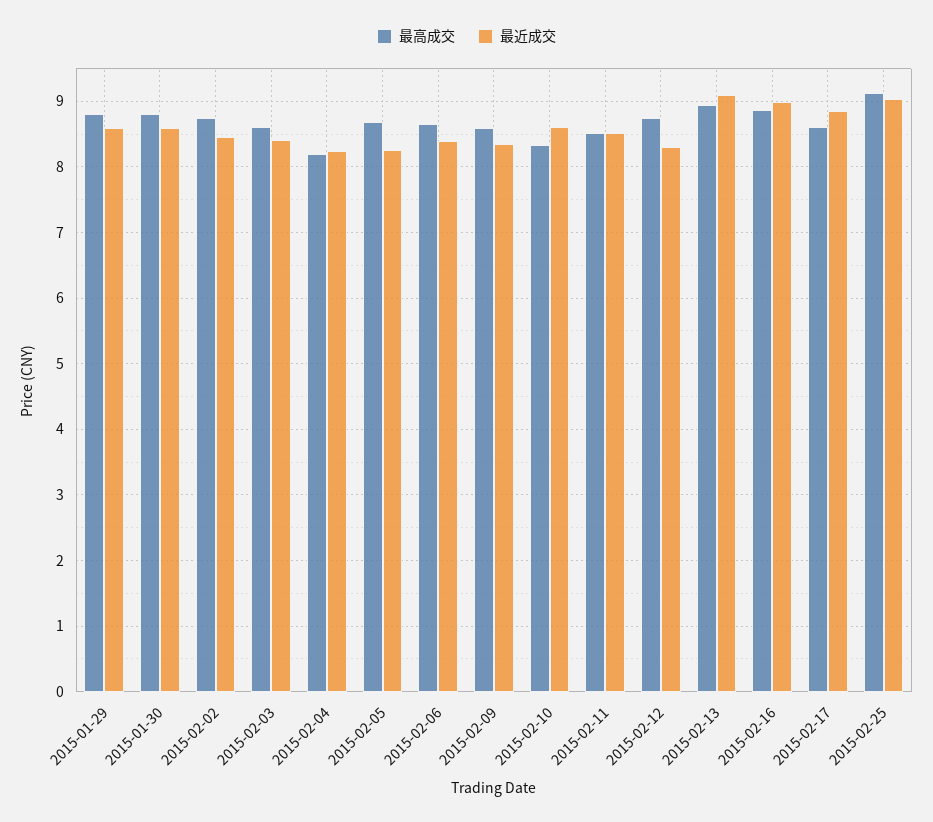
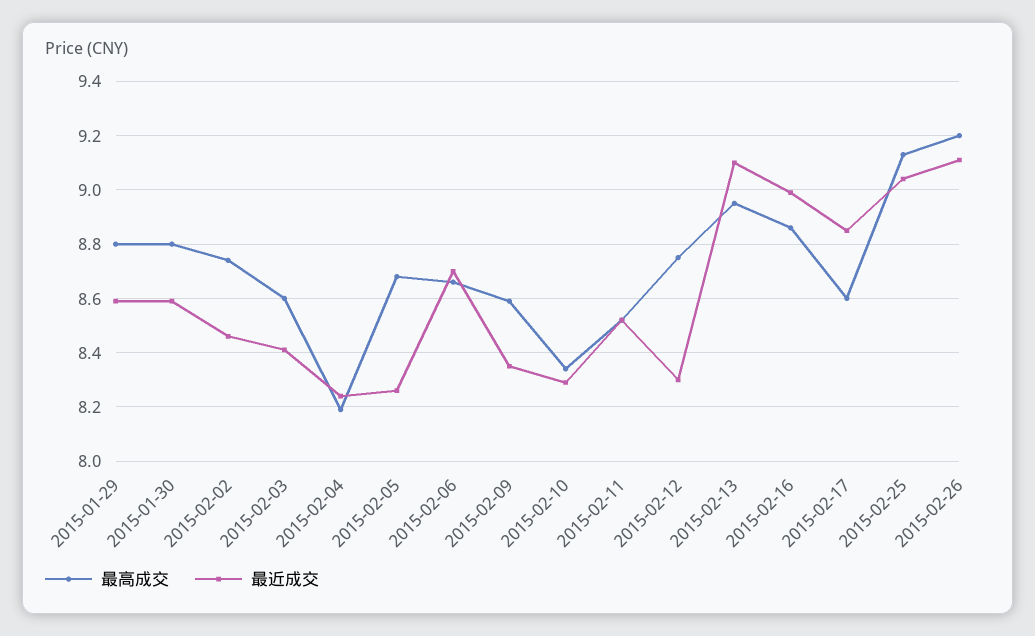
最近成交, 2015-02-06: 8.4 -> 8.7
最近成交, 2015-02-10: 8.6 -> 8.3
最高成交, 2015-02-26: none -> 9.2
最近成交, 2015-02-26: none -> 9.1

